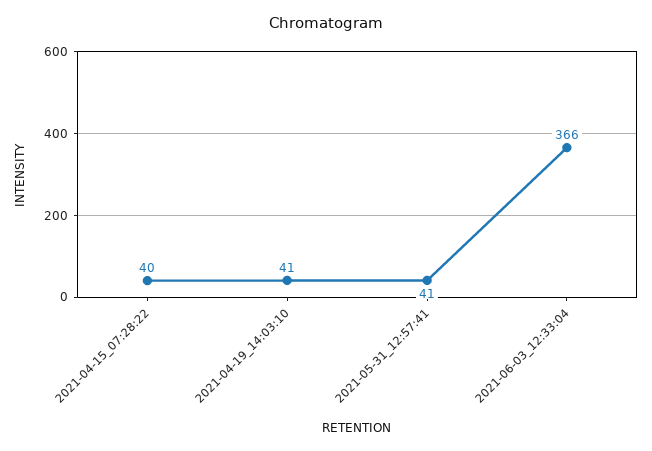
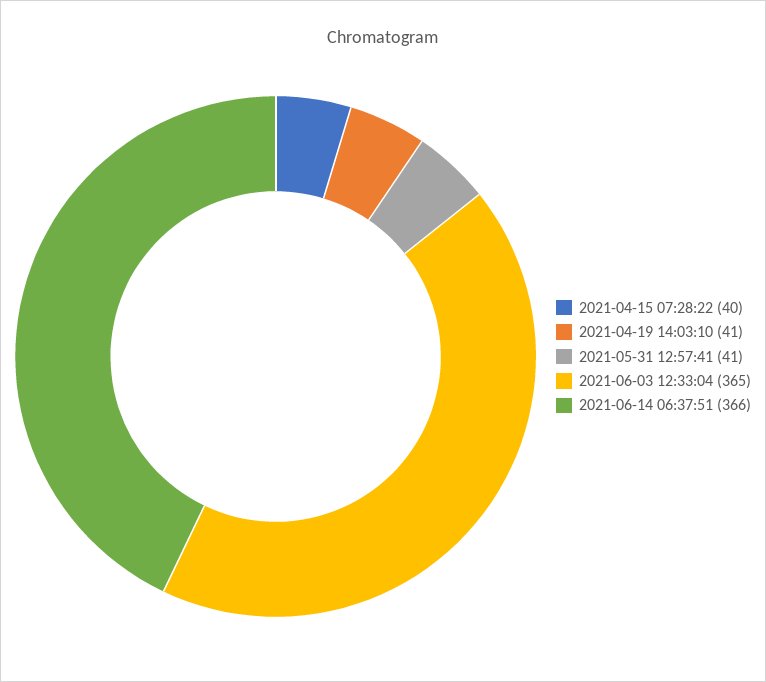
2021-06-03_12:33:04: 366 -> 365
2021-06-14 06:37:51: none -> 366

